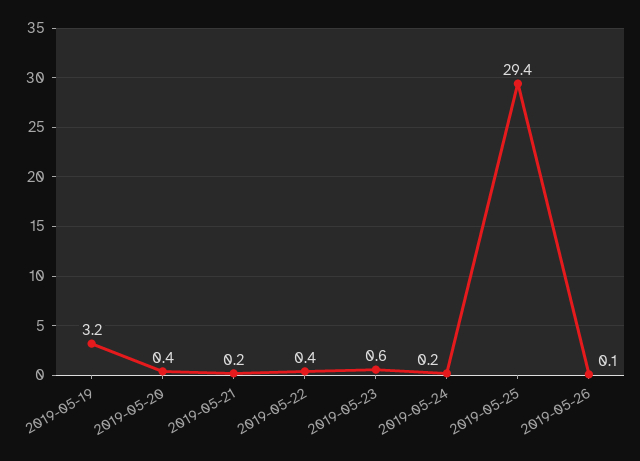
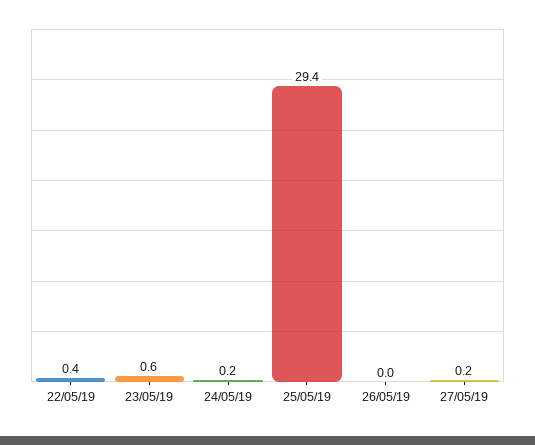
2019-05-19: 3.2 -> none
2019-05-20: 0.4 -> none
2019-05-21: 0.2 -> none
2019-05-26: 0.1 -> 0
27/05/19: none -> 0.2

